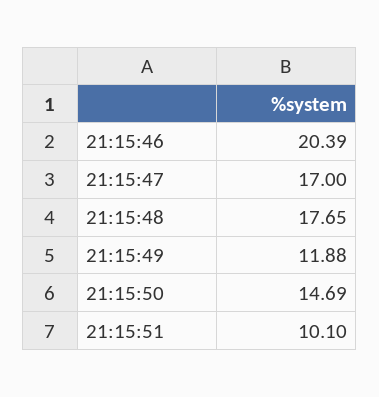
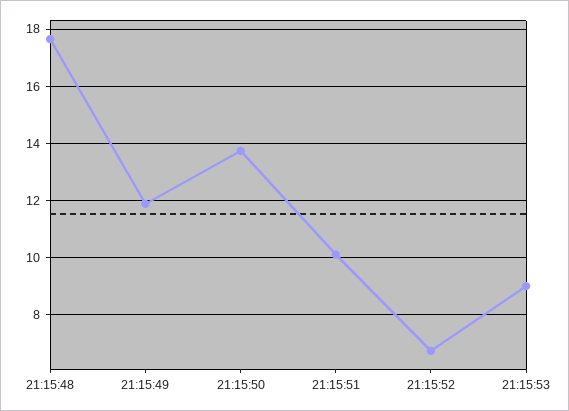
21:15:46: 20.39 -> none
21:15:47: 17 -> none
21:15:50: 14.69 -> 13.75
21:15:52: none -> 6.75
21:15:53: none -> 9

